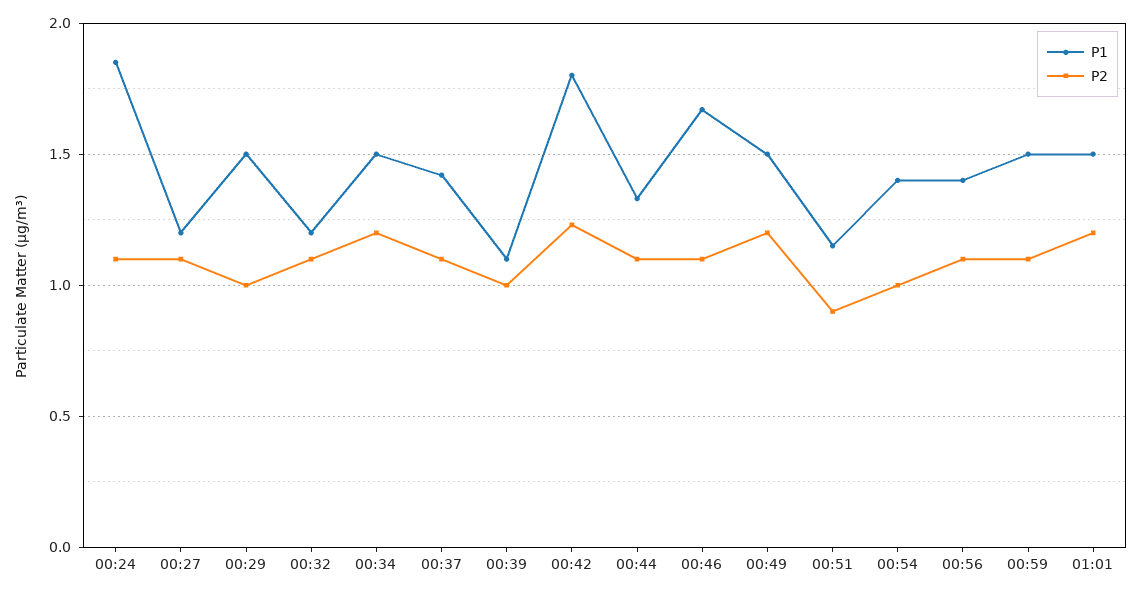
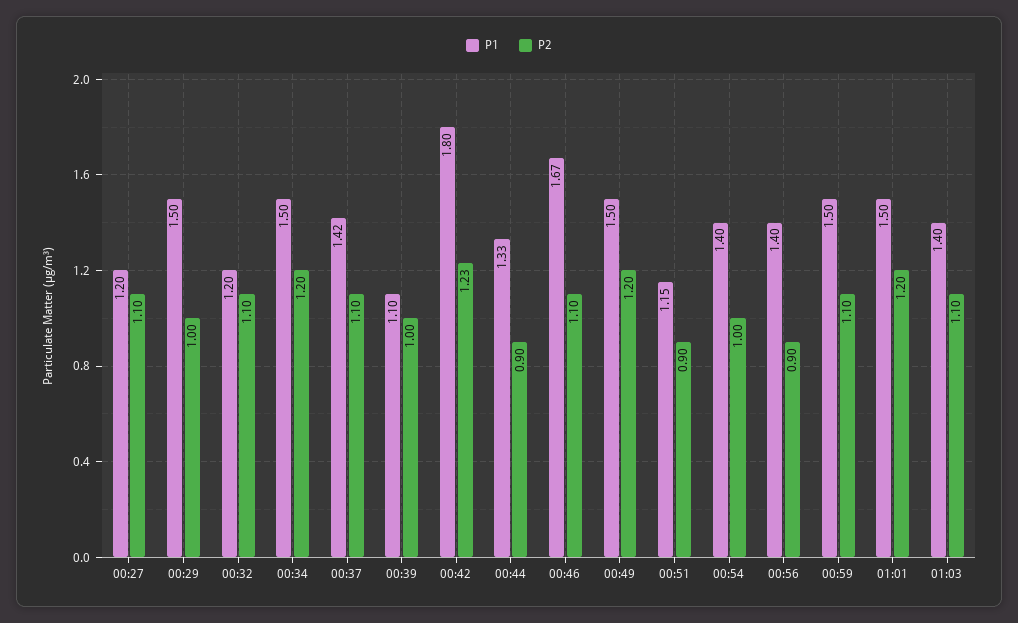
P1, 00:24: 1.85 -> none
P2, 00:24: 1.1 -> none
P2, 00:44: 1.1 -> 0.9
P2, 00:56: 1.1 -> 0.9
P1, 01:03: none -> 1.4
P2, 01:03: none -> 1.1

